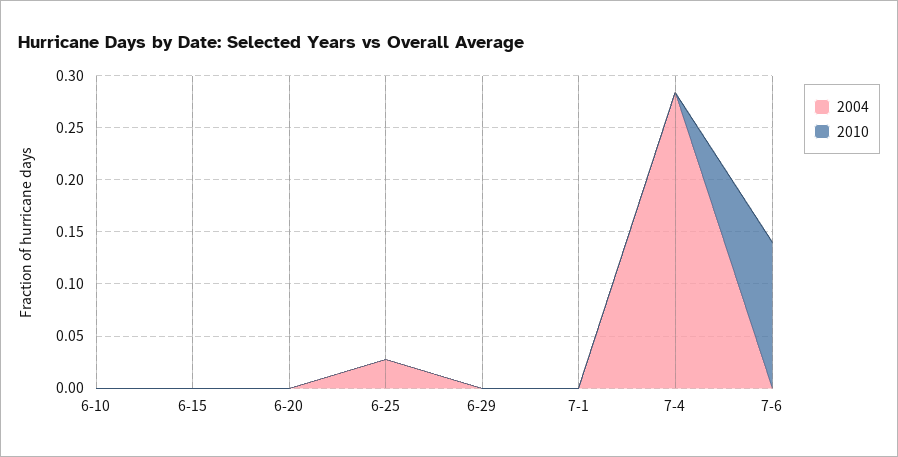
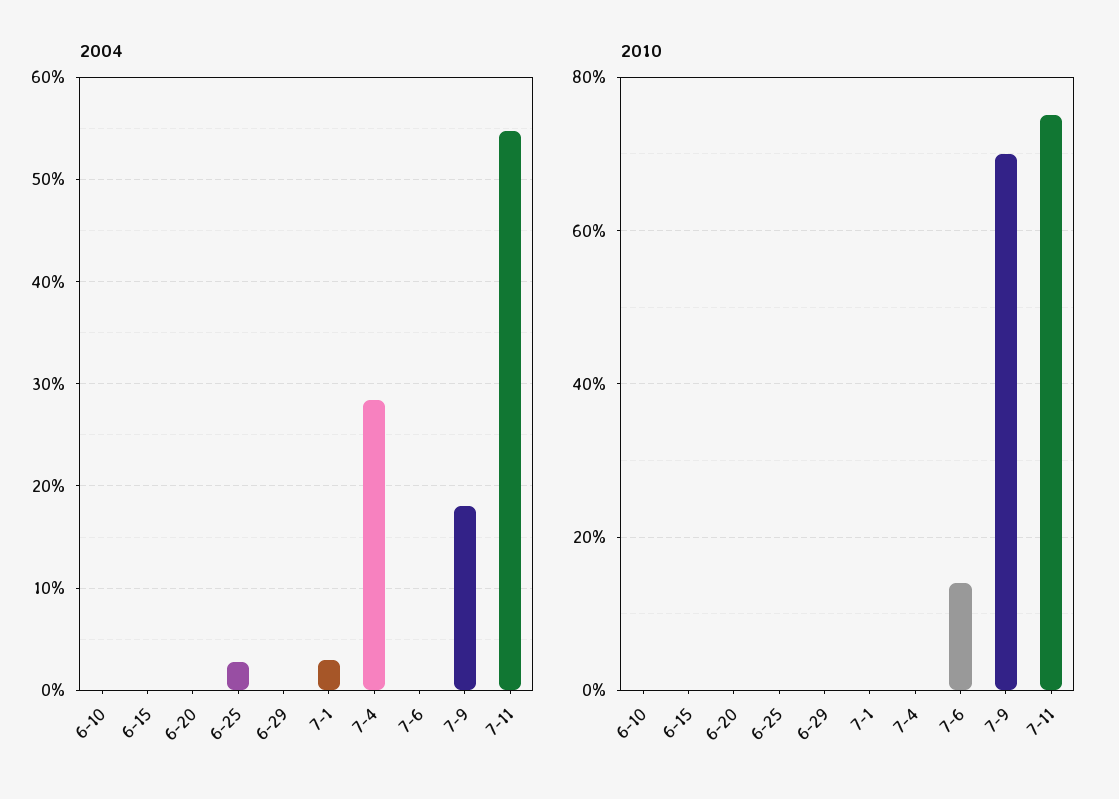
2004, 7-1: 0 -> 0.03
2004, 7-9: none -> 0.18
2004, 7-11: none -> 0.55
2010, 7-9: none -> 0.7
2010, 7-11: none -> 0.75

